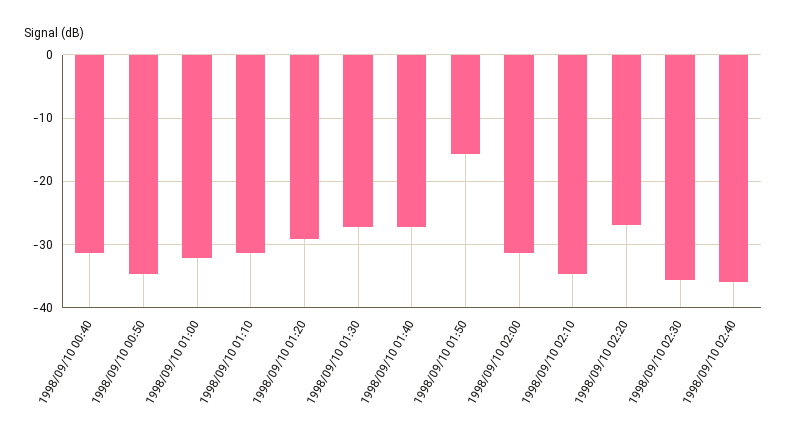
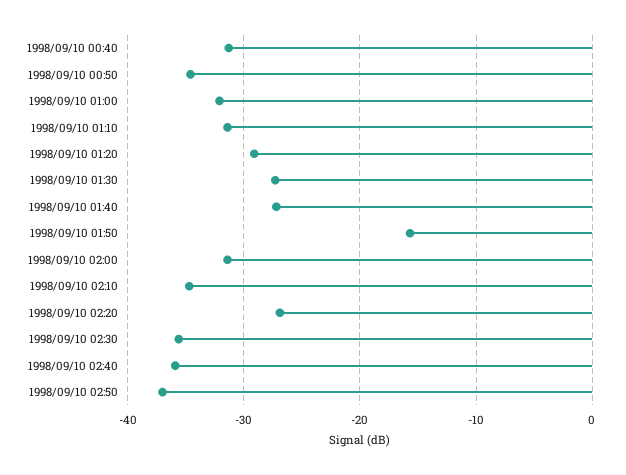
1998/09/10 02:50: none -> -37

